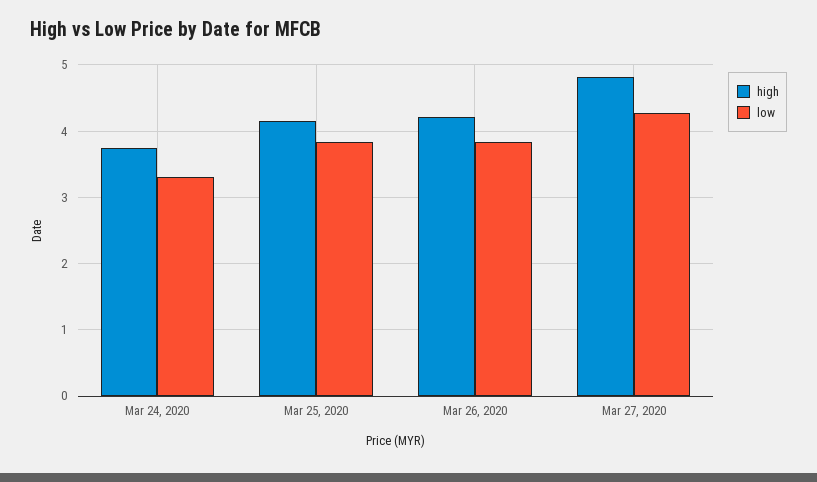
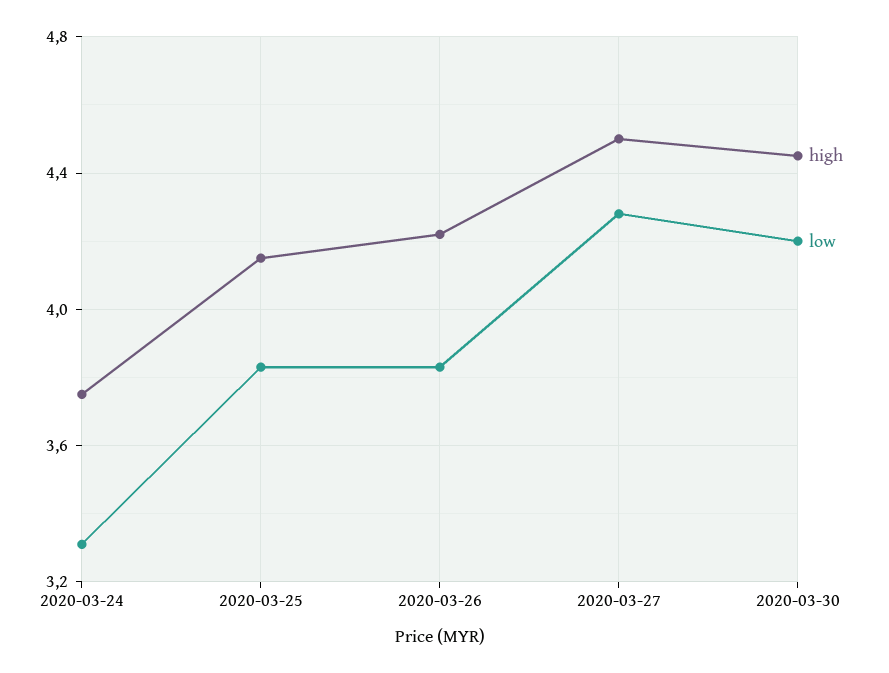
high, Mar 27, 2020: 4.8 -> 4.5
high, 2020-03-30: none -> 4.45
low, 2020-03-30: none -> 4.2

